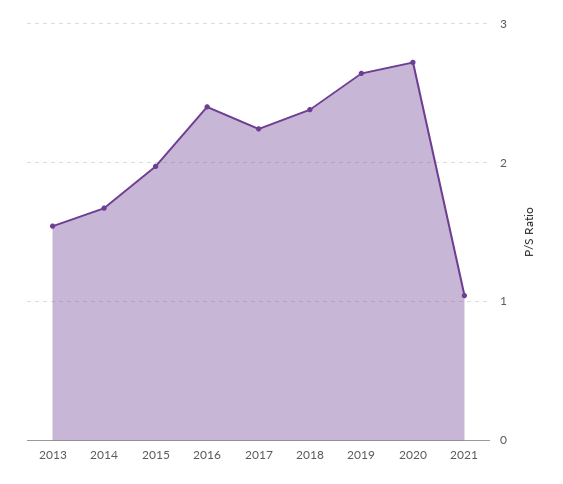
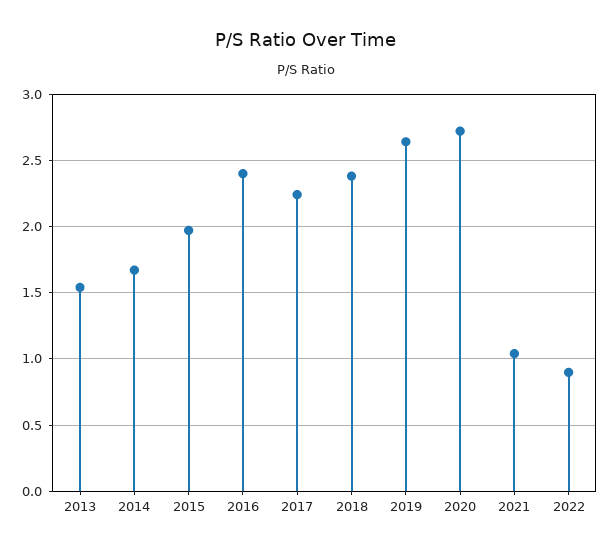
2022: none -> 0.9

